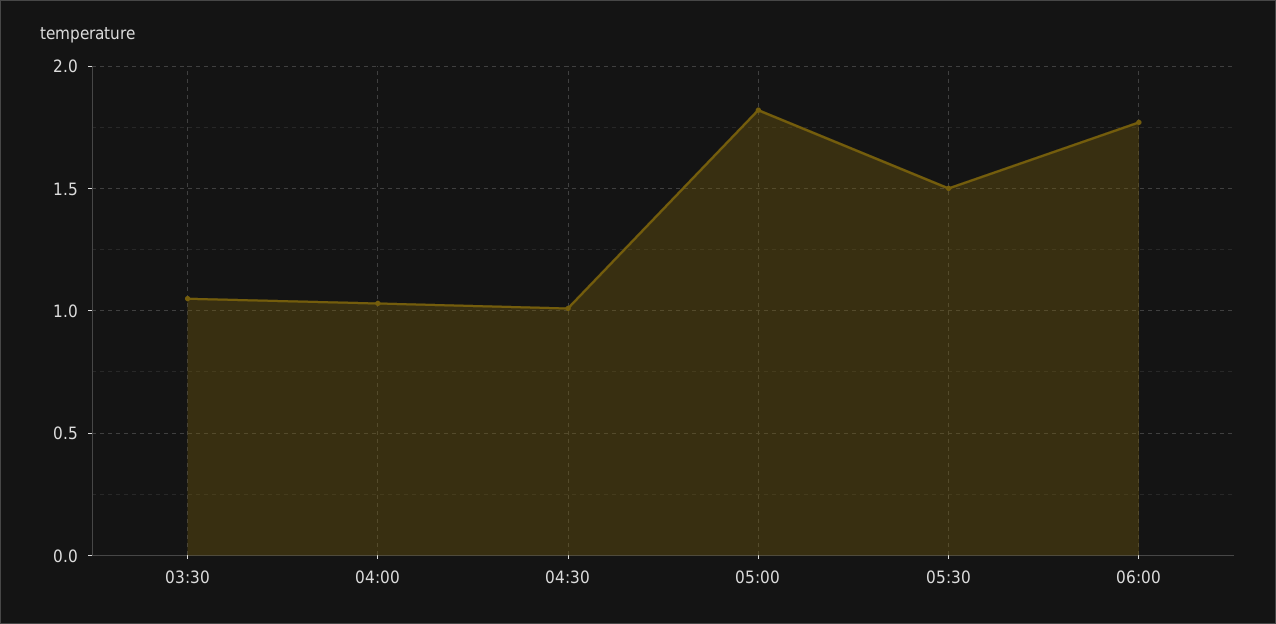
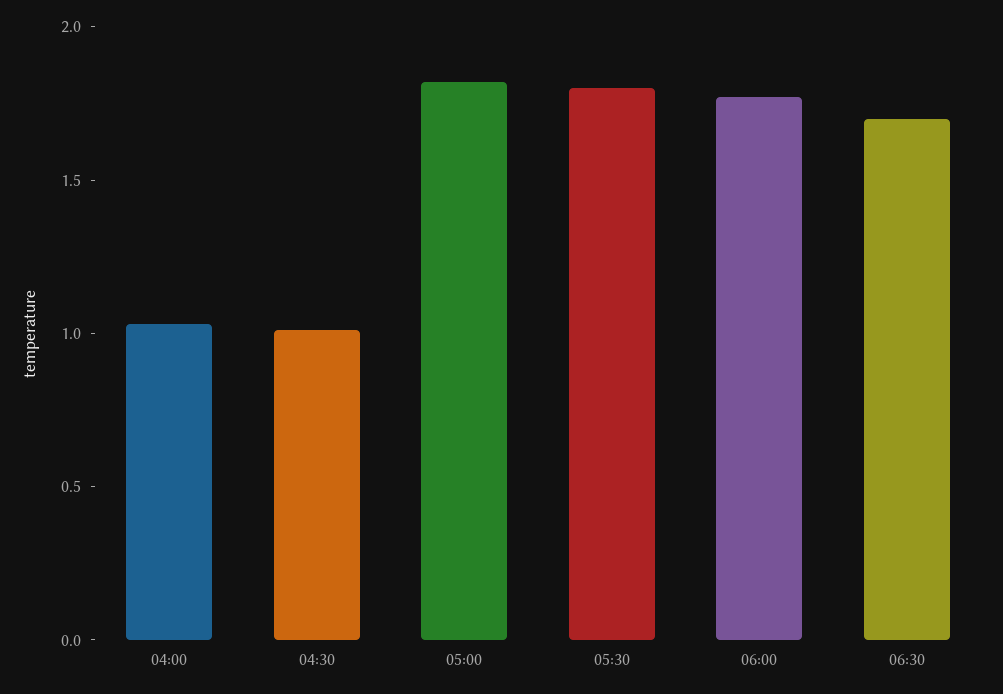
03:30: 1.05 -> none
05:30: 1.5 -> 1.8
06:30: none -> 1.7

